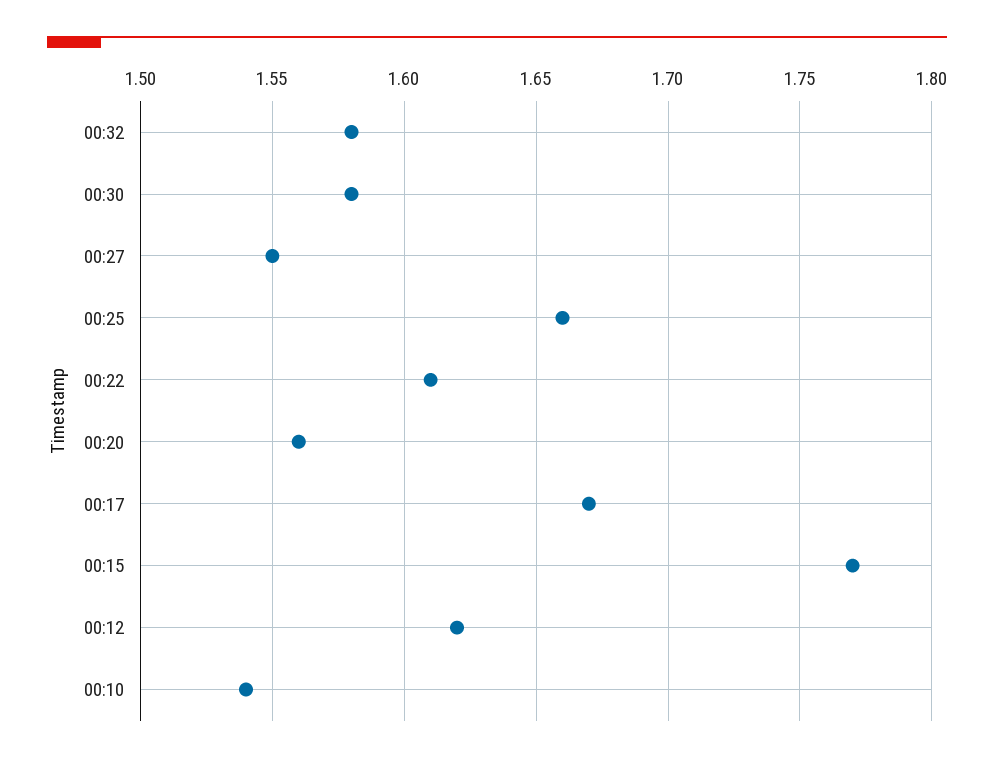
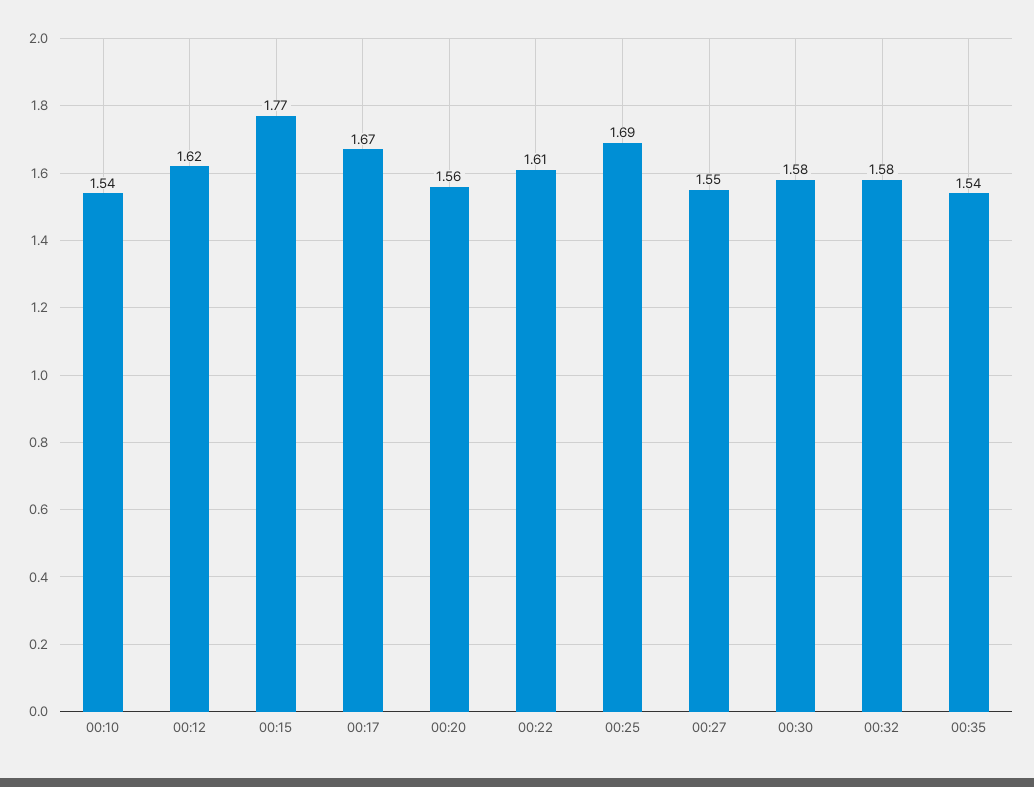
00:25: 1.66 -> 1.69
00:35: none -> 1.54

